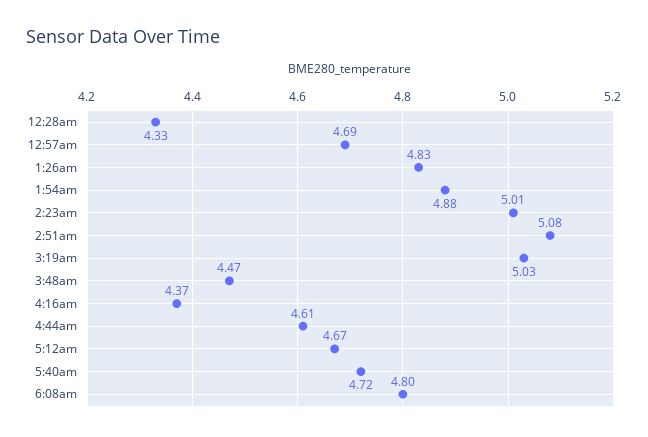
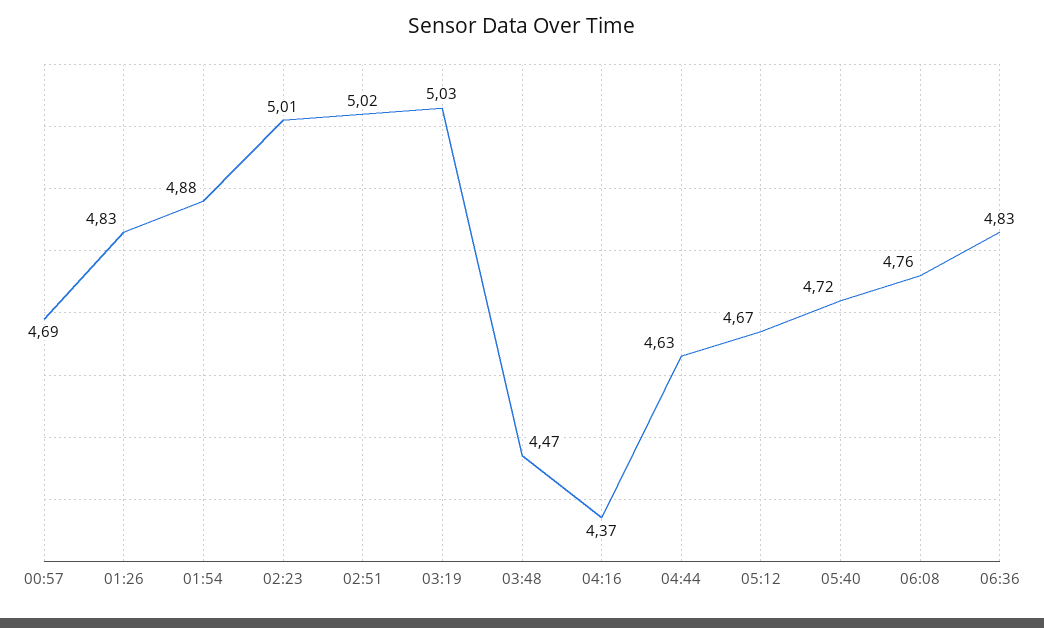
12:28am: 4.33 -> none
2:51am: 5.08 -> 5.02
4:44am: 4.61 -> 4.63
6:08am: 4.8 -> 4.76
06:36: none -> 4.83

